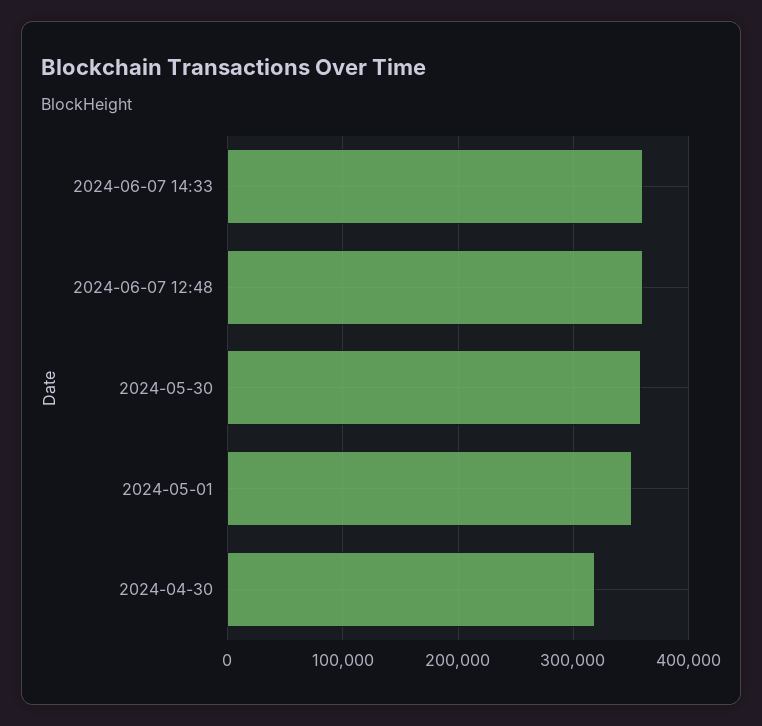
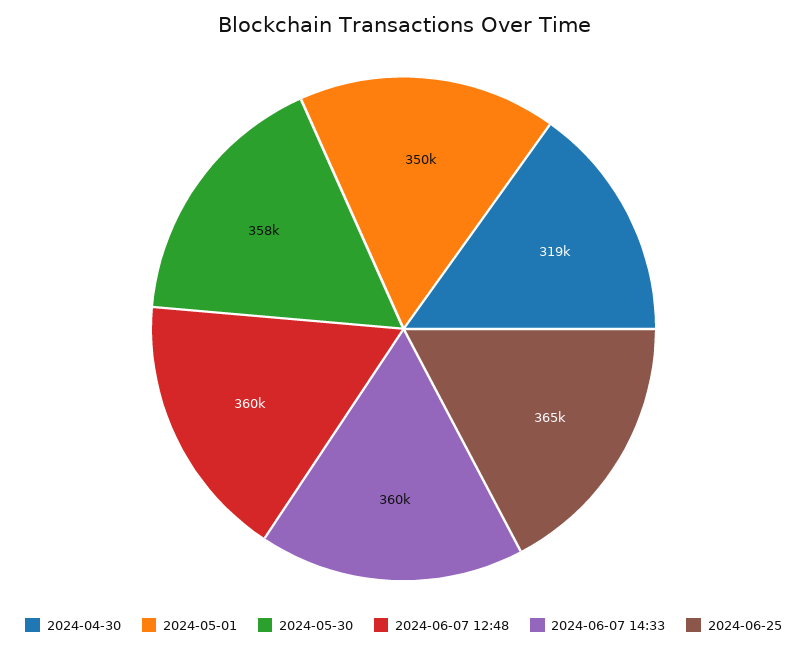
2024-06-25: none -> 365000

